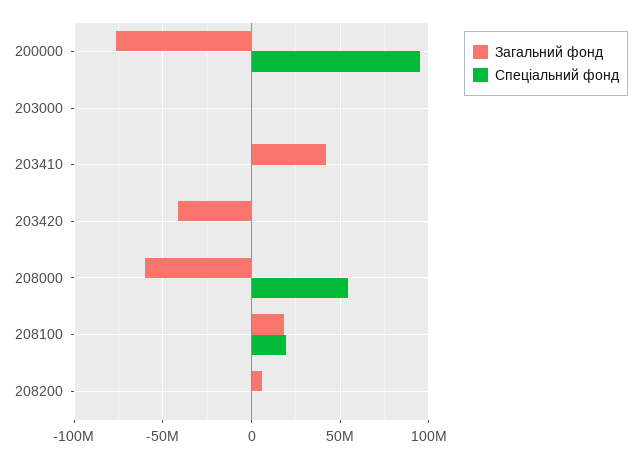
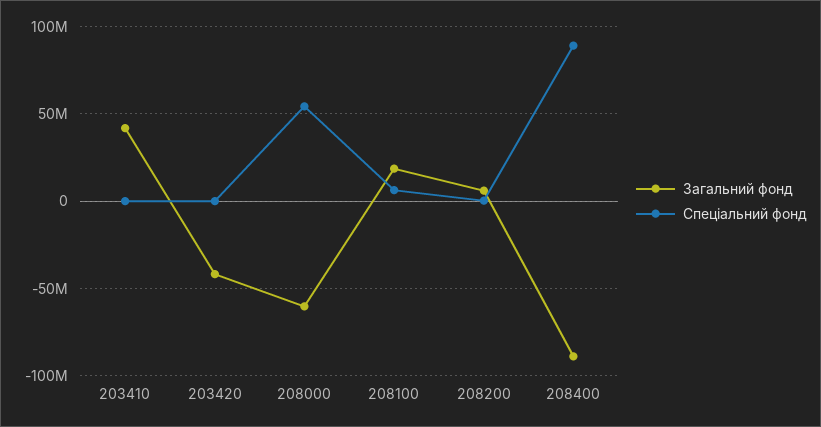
Загальний фонд, 200000: -75000000 -> none
Спеціальний фонд, 200000: 95000000 -> none
Загальний фонд, 203000: 0 -> none
Спеціальний фонд, 203000: 0 -> none
Спеціальний фонд, 208100: 20000000 -> 5000000
Загальний фонд, 208400: none -> -90000000
Спеціальний фонд, 208400: none -> 90000000

